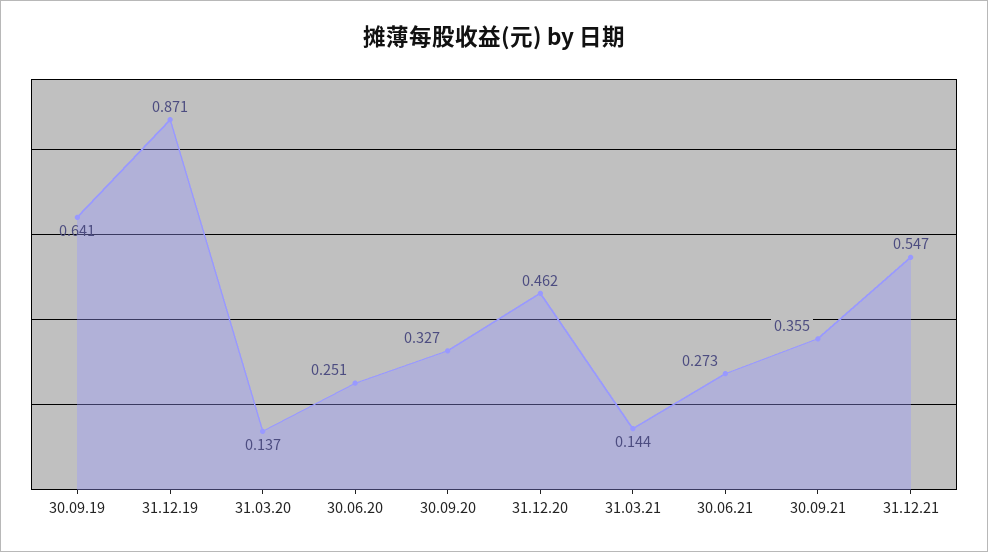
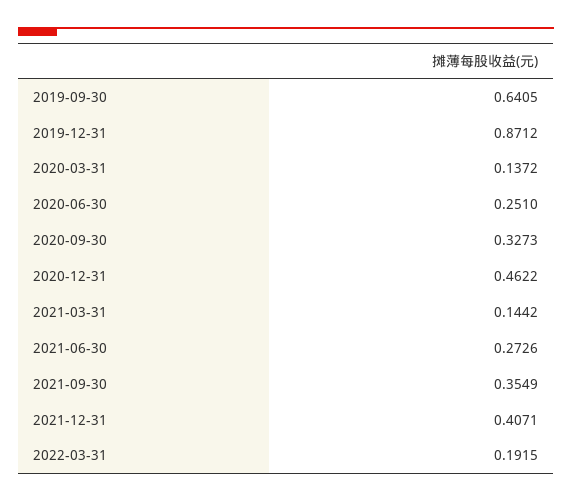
31.12.21: 0.547 -> 0.4071
2022-03-31: none -> 0.1915

